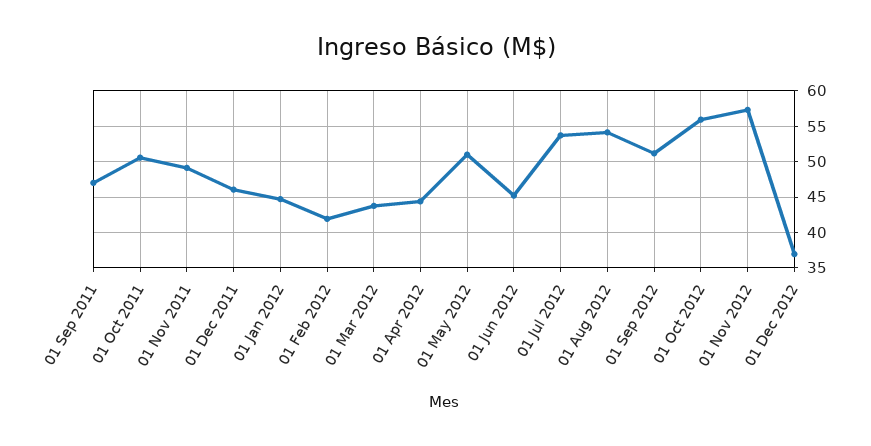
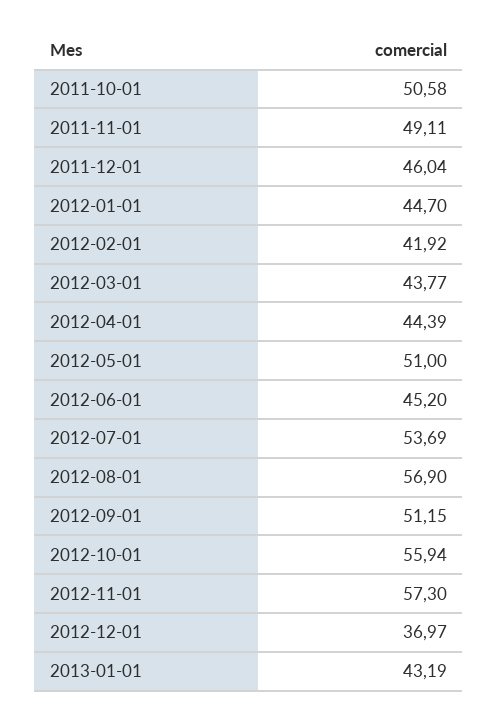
01 Sep 2011: 47 -> none
01 Aug 2012: 54 -> 56.9
2013-01-01: none -> 43.19

